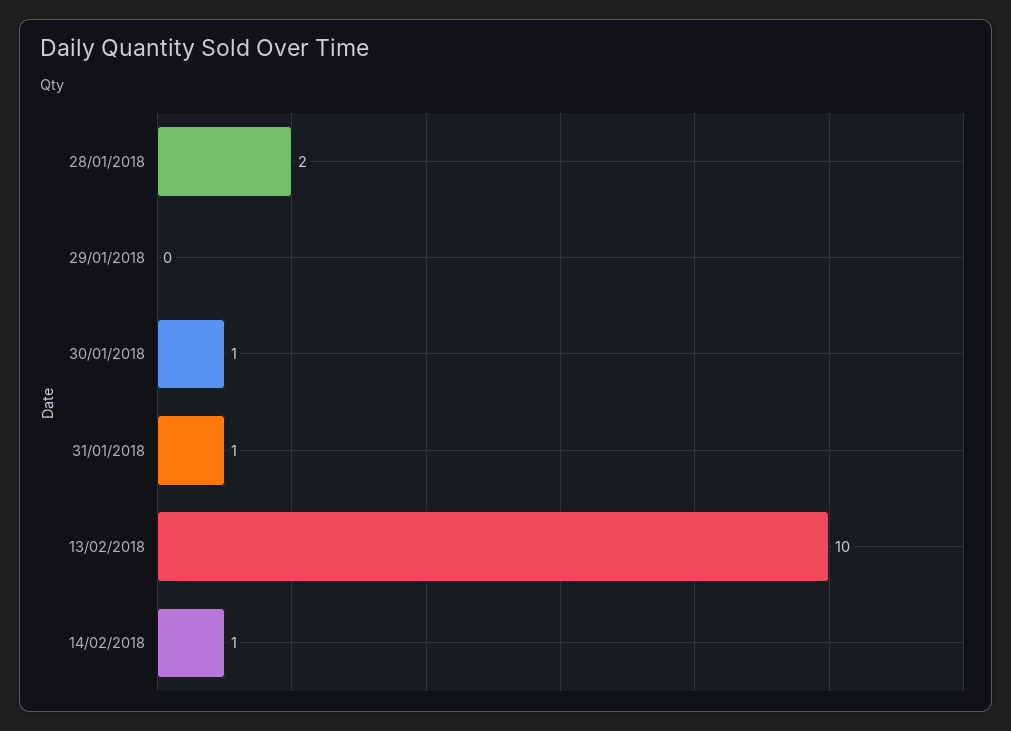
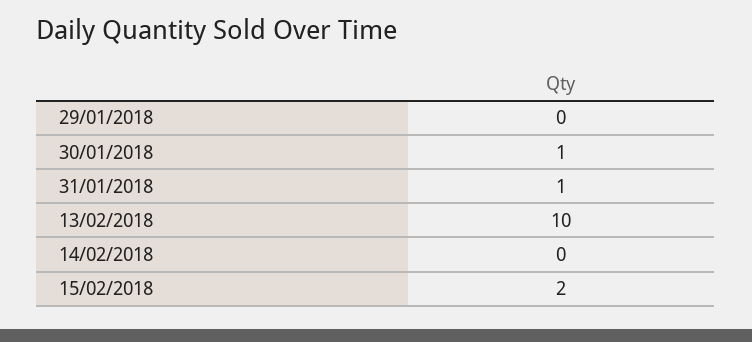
28/01/2018: 2 -> none
14/02/2018: 1 -> 0
15/02/2018: none -> 2

